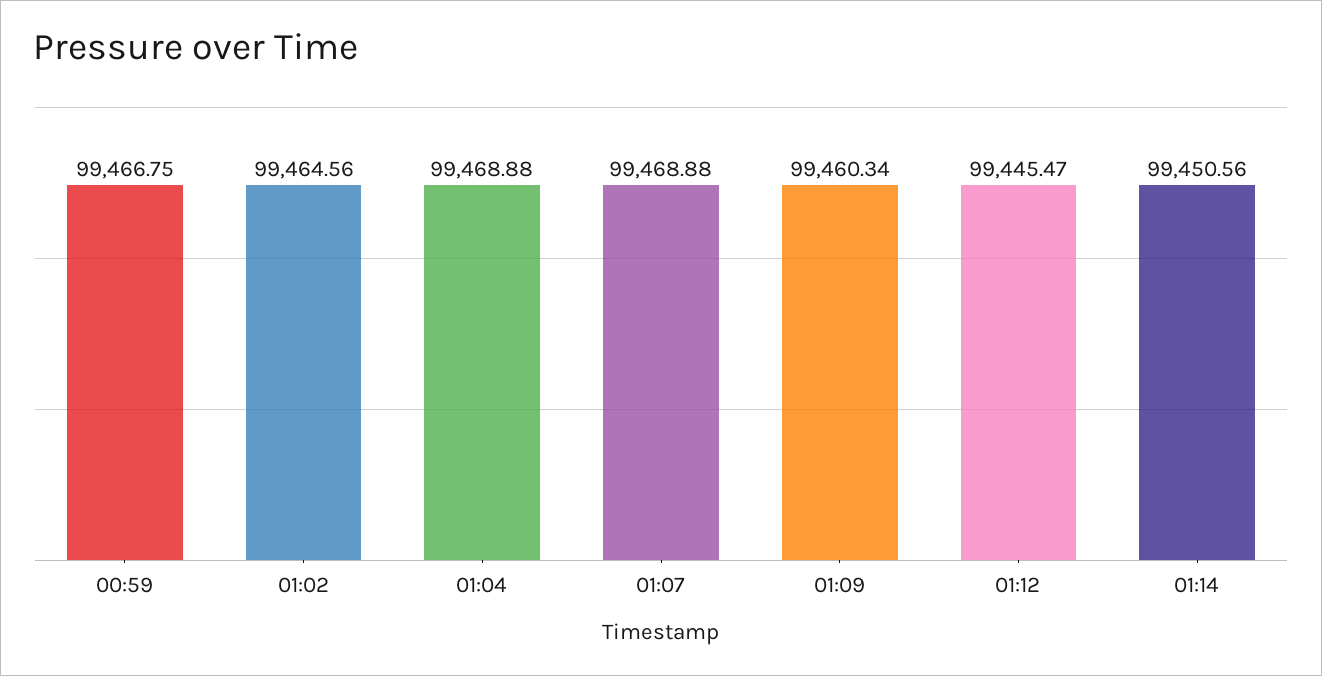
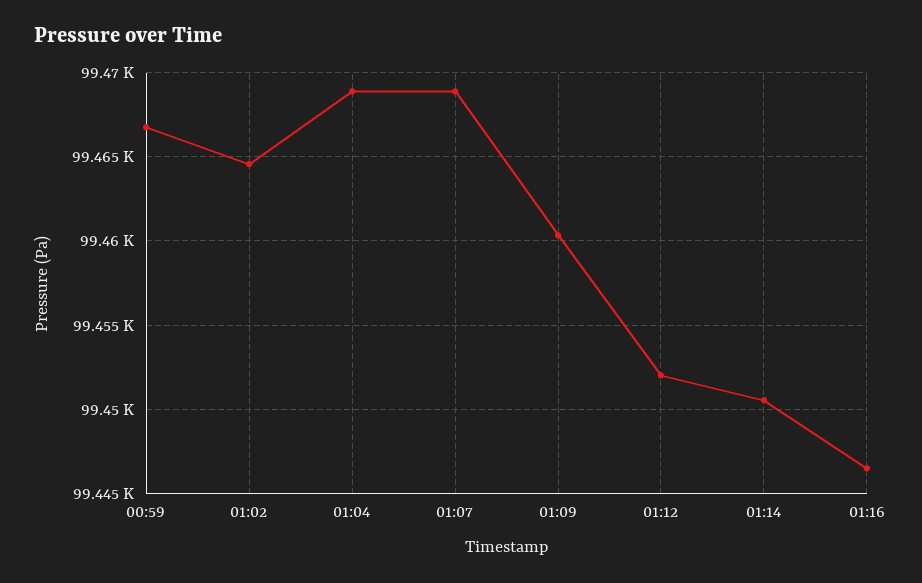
01:12: 99445.47 -> 99452
01:16: none -> 99446.5

